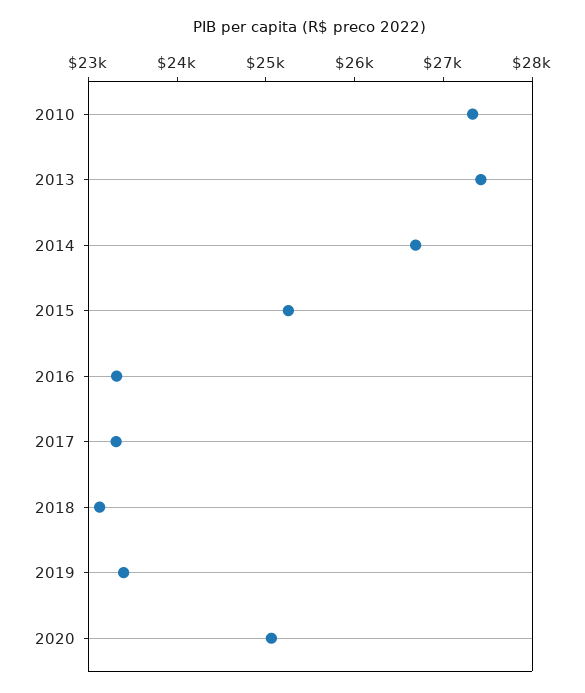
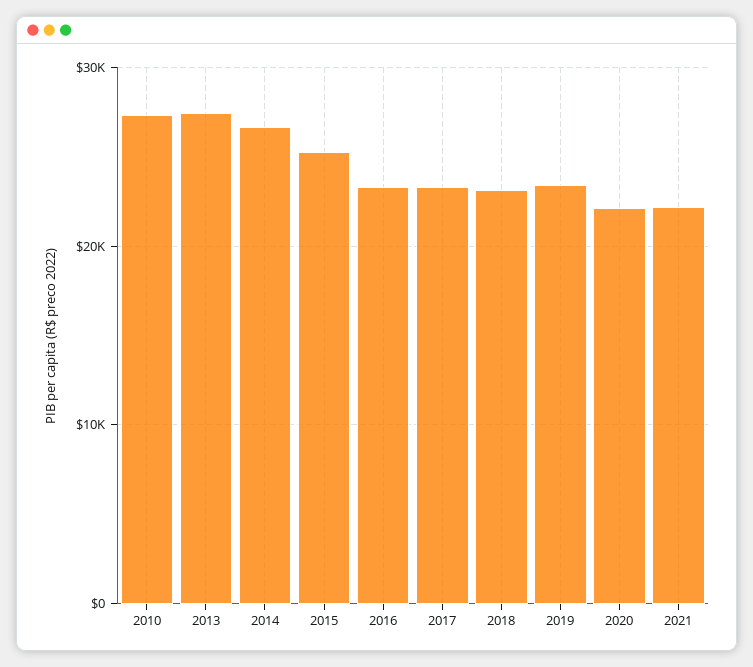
2020: 25000 -> 22000
2021: none -> 22000

